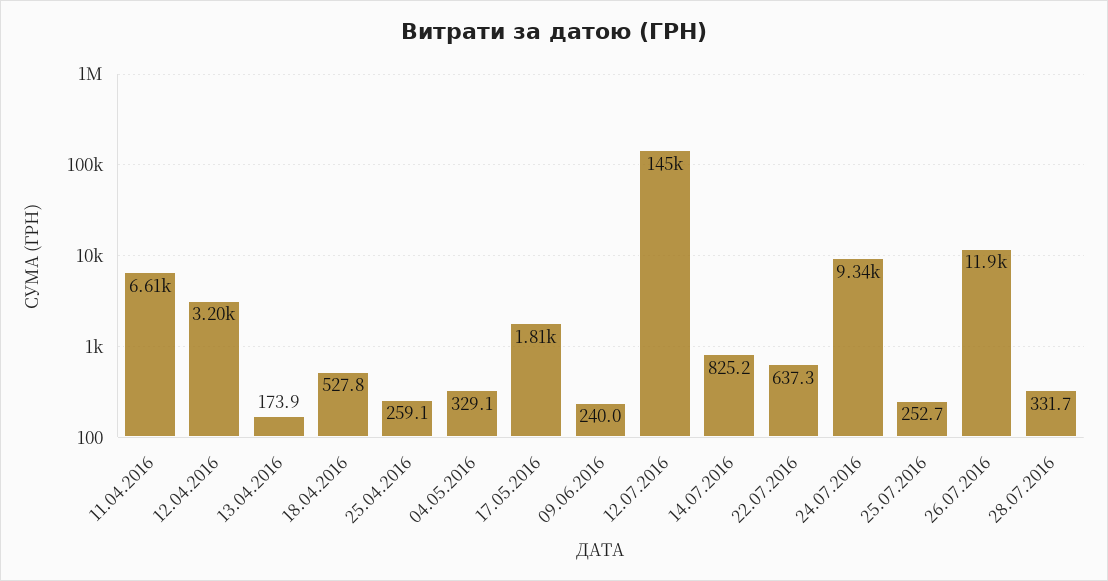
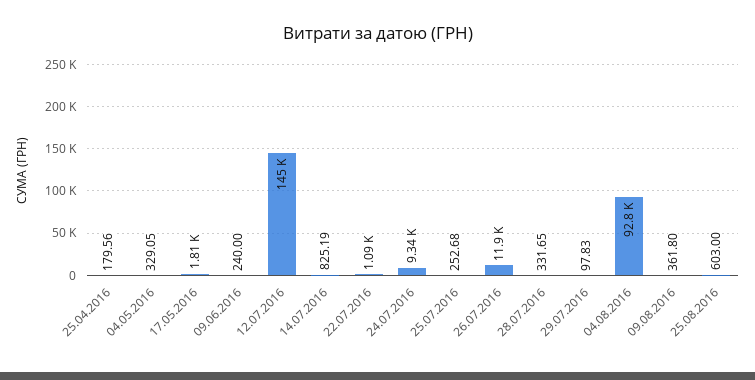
11.04.2016: 6610 -> none
12.04.2016: 3200 -> none
13.04.2016: 173.9 -> none
18.04.2016: 527.8 -> none
25.04.2016: 259.1 -> 179.56
22.07.2016: 637.3 -> 1090
29.07.2016: none -> 97.83
04.08.2016: none -> 92800
09.08.2016: none -> 361.8
25.08.2016: none -> 603

